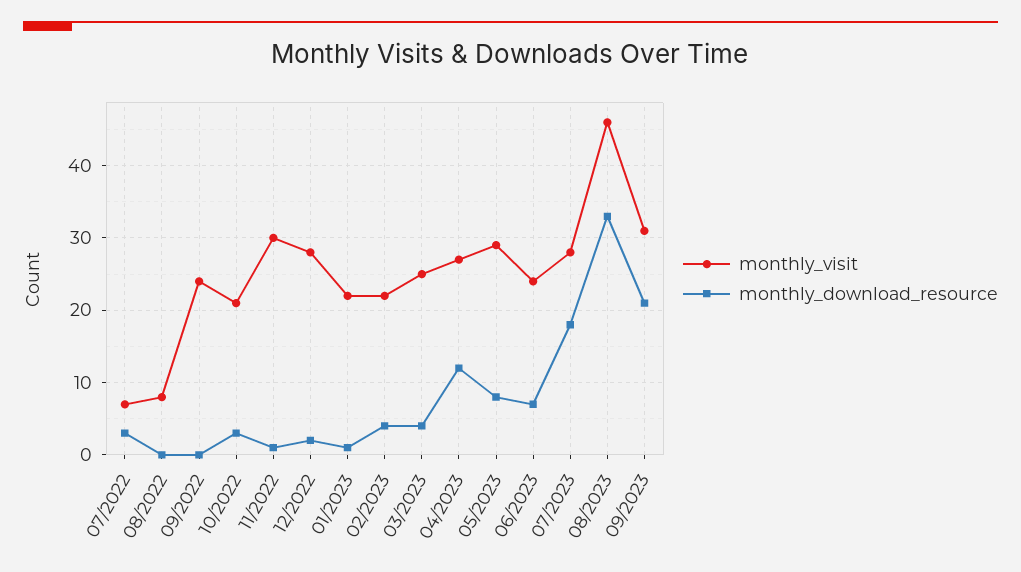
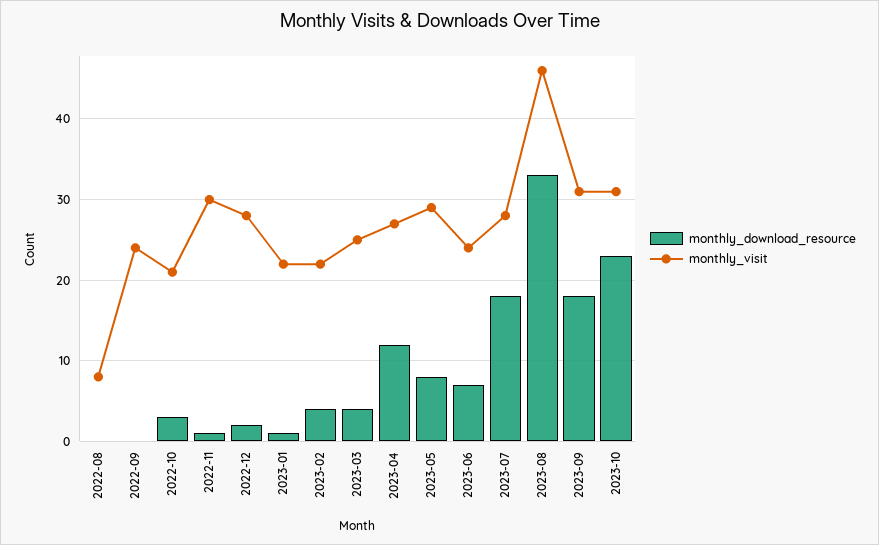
monthly_visit, 07/2022: 7 -> none
monthly_download_resource, 07/2022: 3 -> none
monthly_download_resource, 09/2023: 21 -> 18
monthly_download_resource, 2023-10: none -> 23
monthly_visit, 2023-10: none -> 31

